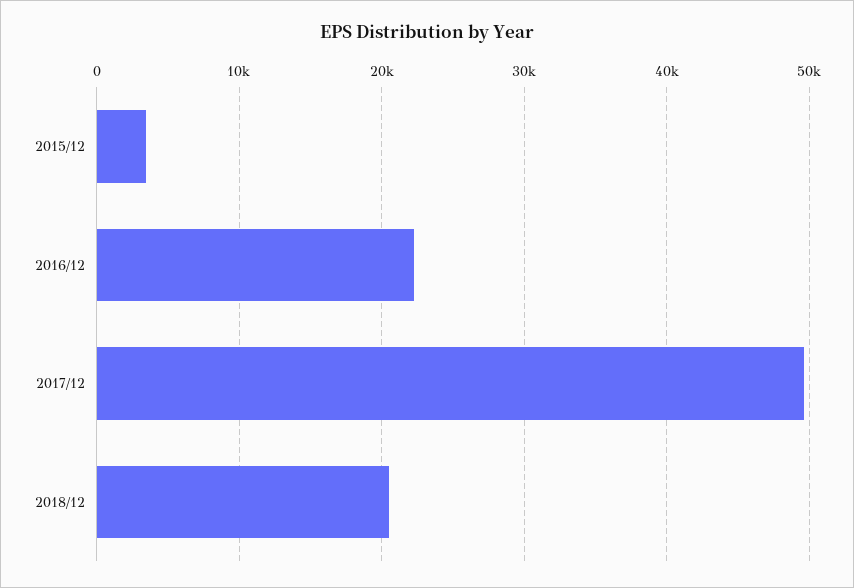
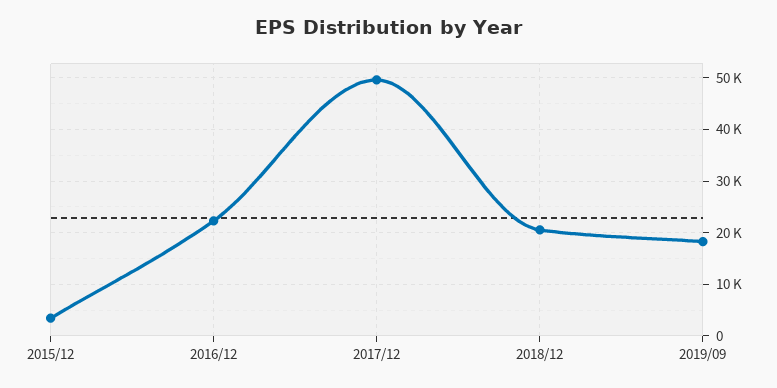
2019/09: none -> 18000

